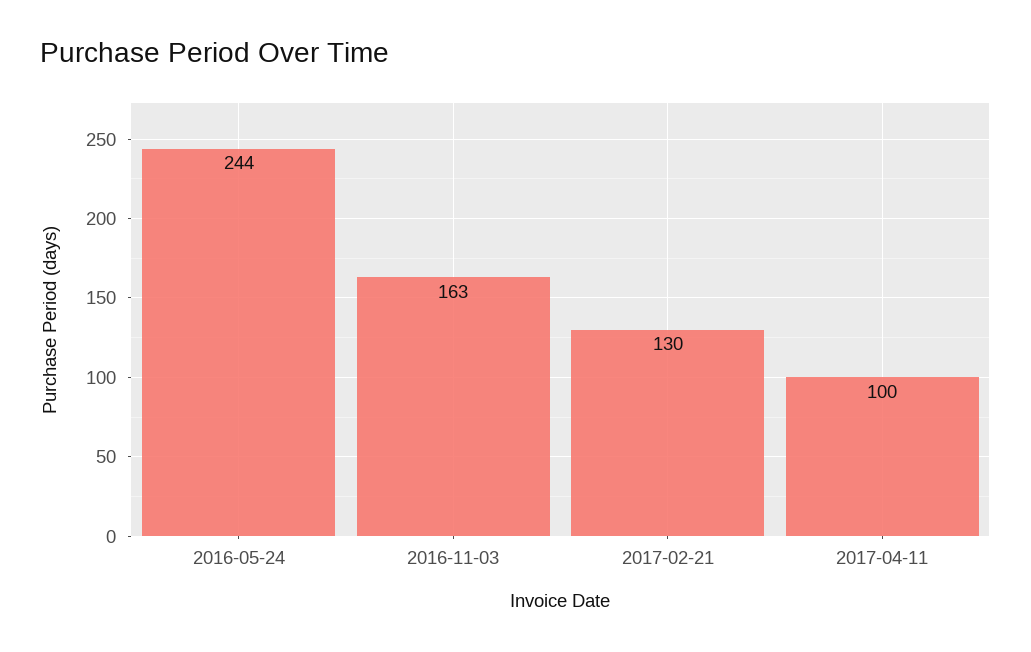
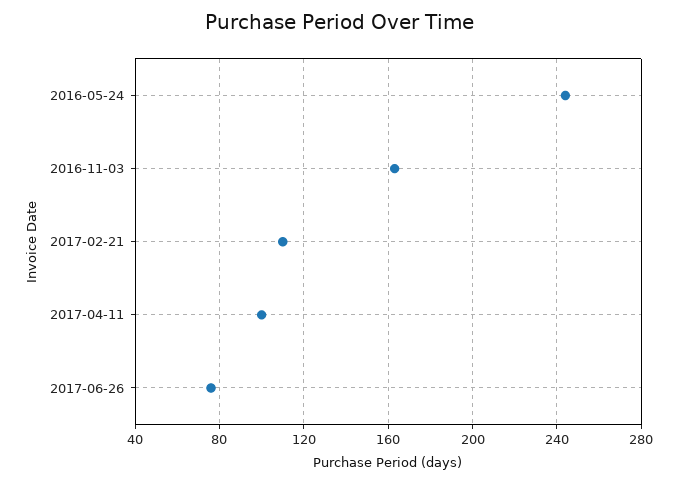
2017-02-21: 130 -> 110
2017-06-26: none -> 75

